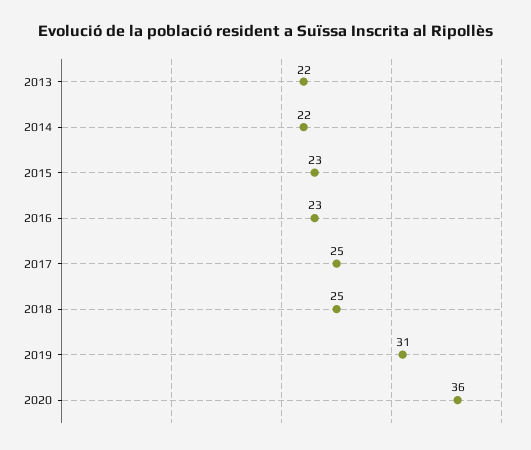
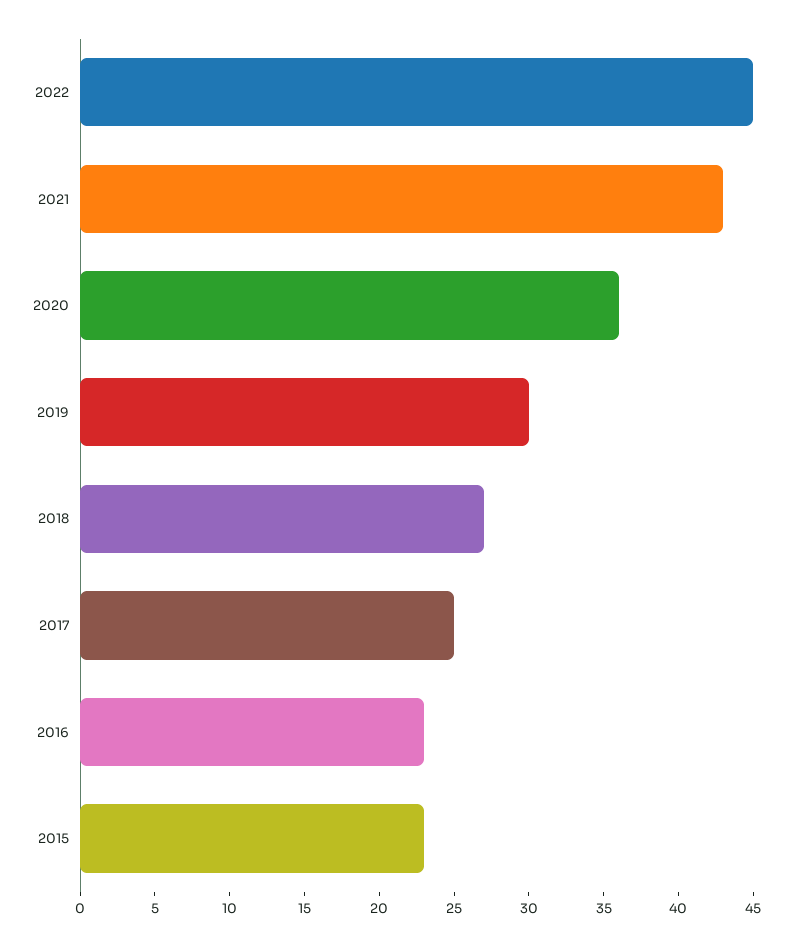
2013: 22 -> none
2014: 22 -> none
2018: 25 -> 27
2019: 31 -> 30
2022: none -> 45
2021: none -> 43

